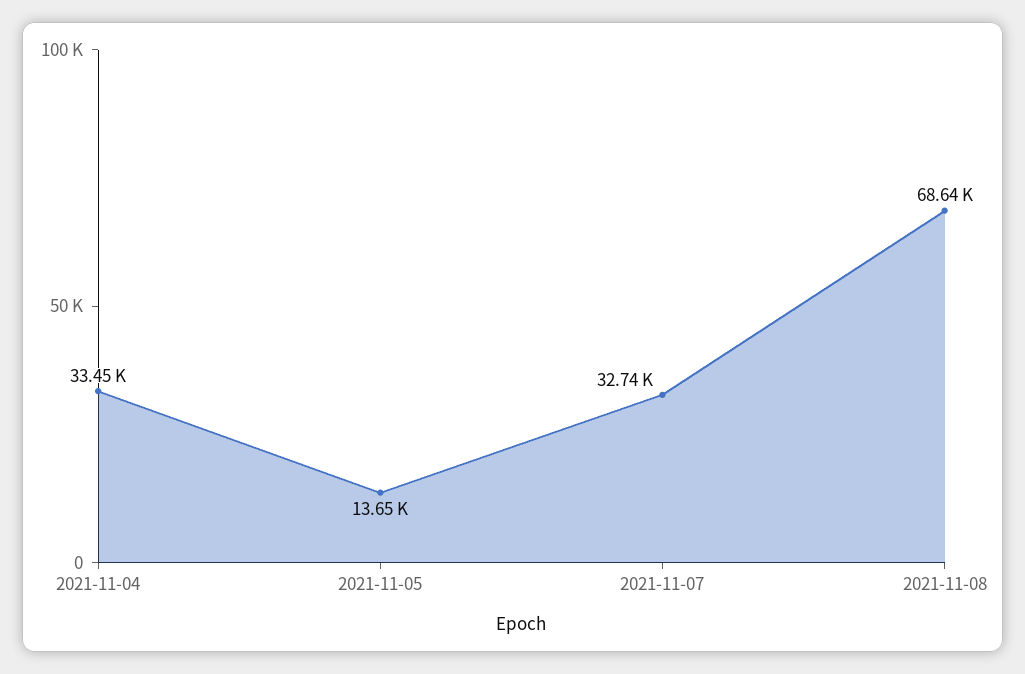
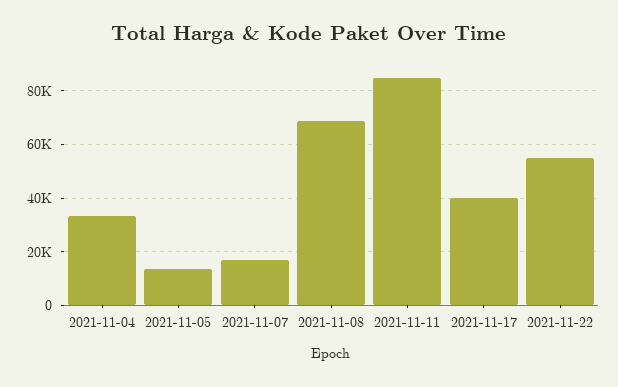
2021-11-07: 32740 -> 17500
2021-11-11: none -> 85000
2021-11-17: none -> 40000
2021-11-22: none -> 55000

